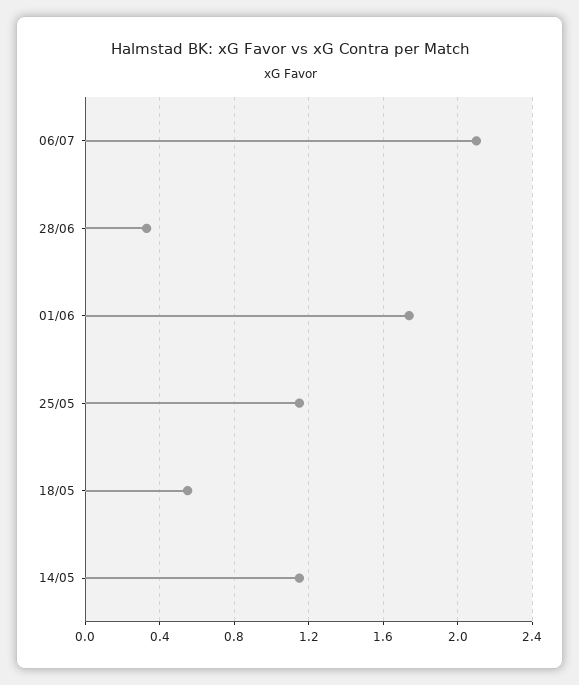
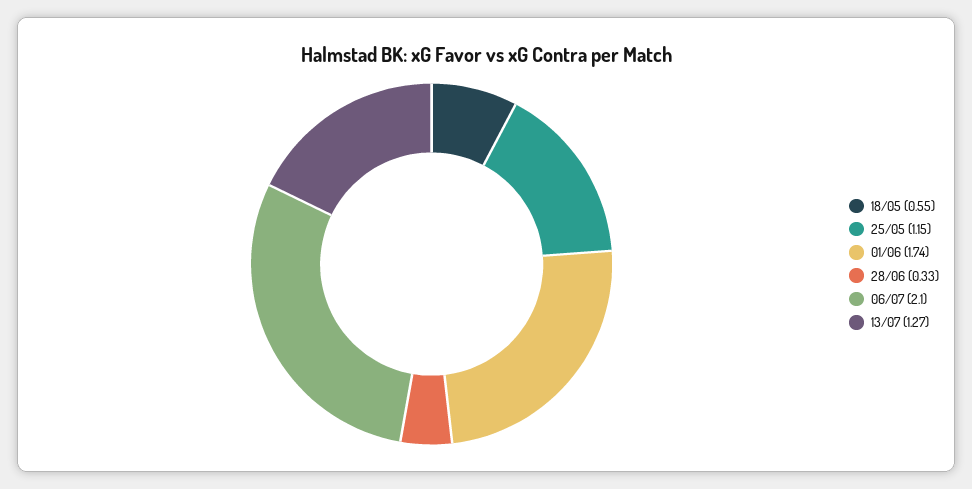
14/05: 1.15 -> none
13/07: none -> 1.27

